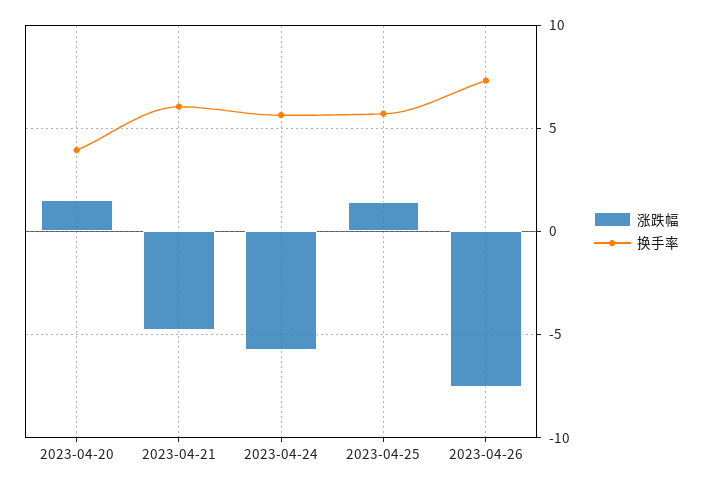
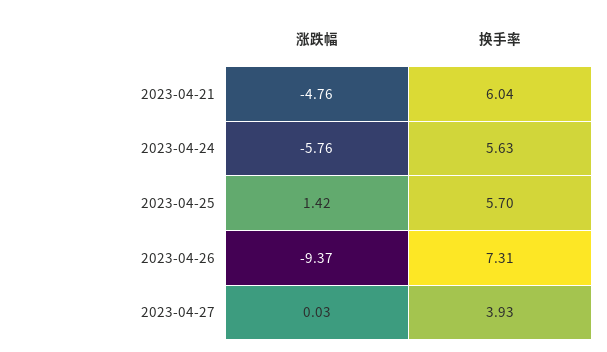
涨跌幅, 2023-04-20: 1.5 -> none
换手率, 2023-04-20: 4 -> none
涨跌幅, 2023-04-26: -7.5 -> -9.37
涨跌幅, 2023-04-27: none -> 0.03
换手率, 2023-04-27: none -> 3.93

